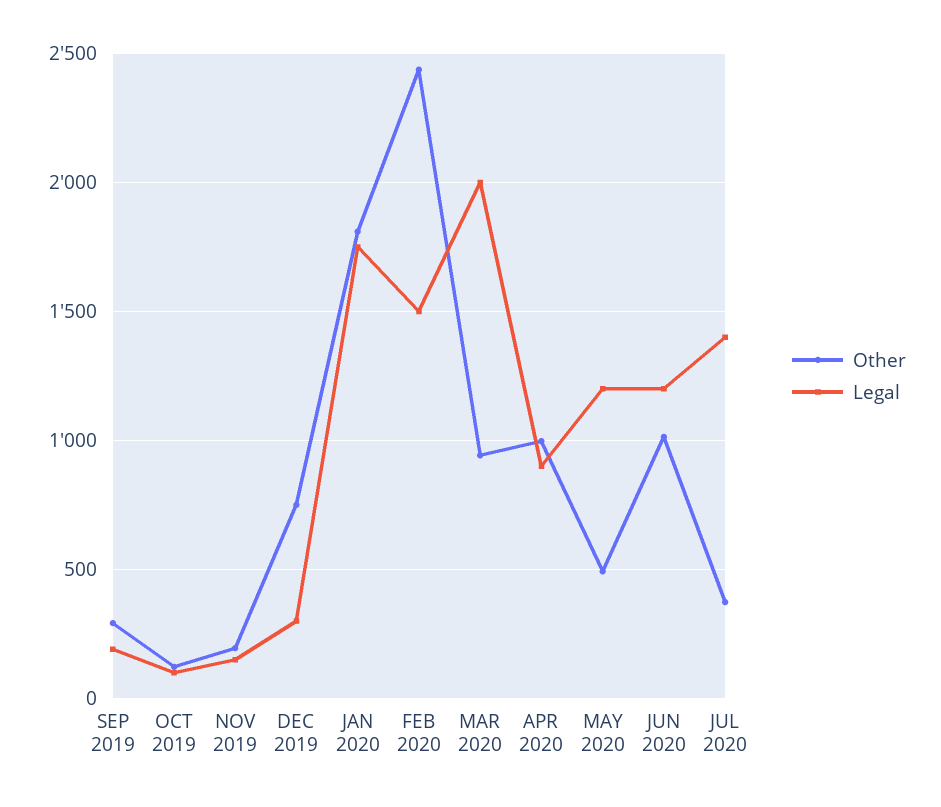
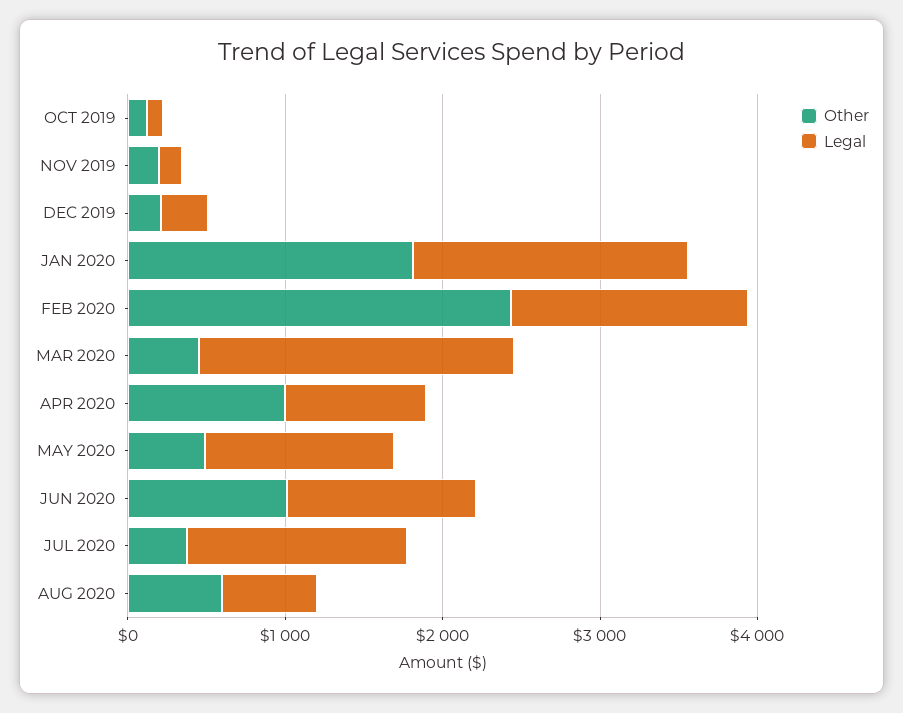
Other, SEP 2019: 300 -> none
Legal, SEP 2019: 200 -> none
Other, DEC 2019: 750 -> 200
Other, MAR 2020: 950 -> 400
Other, AUG 2020: none -> 600
Legal, AUG 2020: none -> 600

